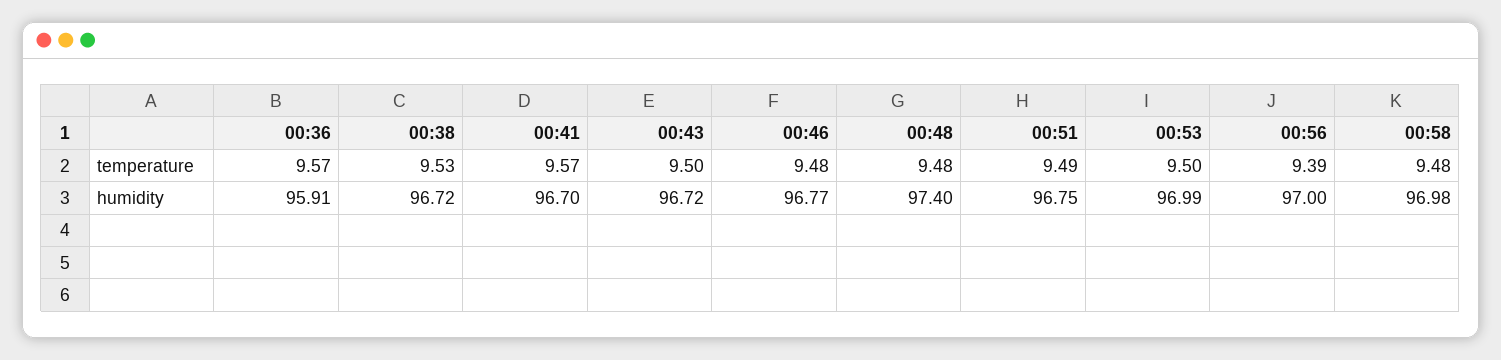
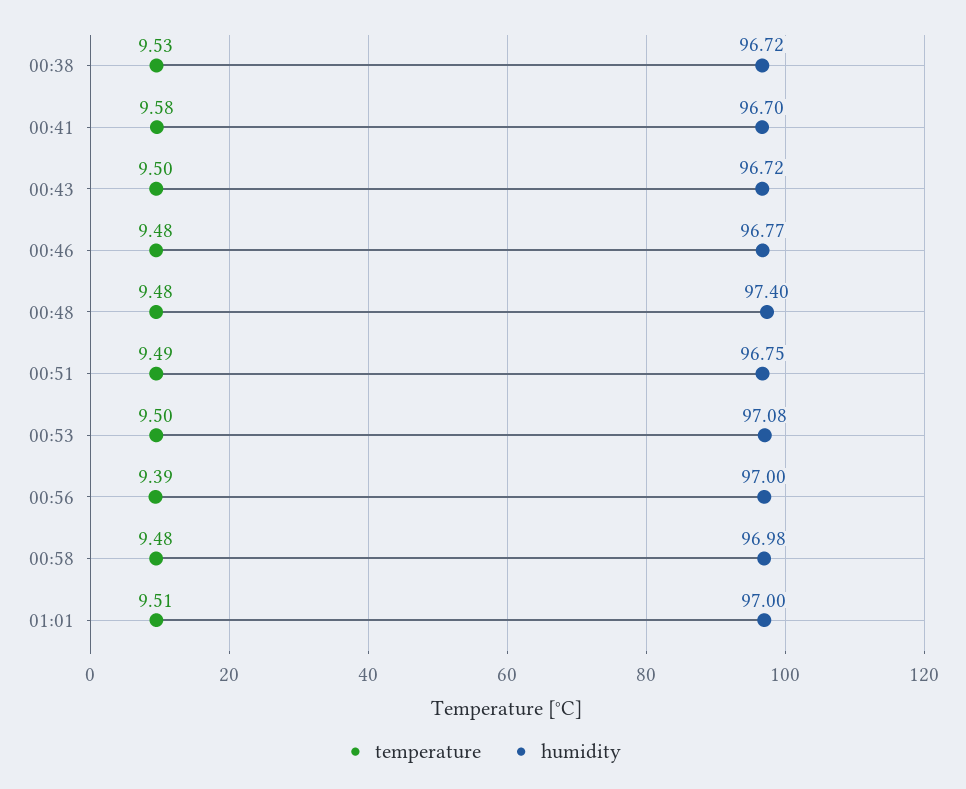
temperature, 00:36: 9.57 -> none
temperature, 00:41: 9.57 -> 9.58
humidity, 00:36: 95.91 -> none
humidity, 00:53: 96.99 -> 97.08
temperature, 01:01: none -> 9.51
humidity, 01:01: none -> 97

